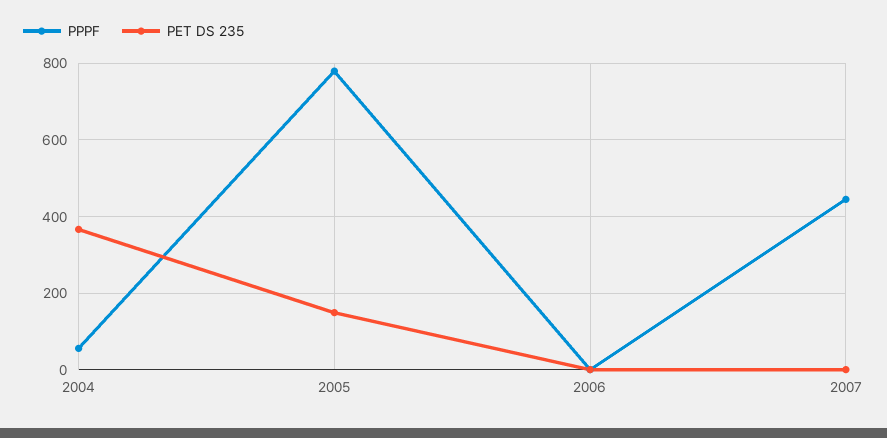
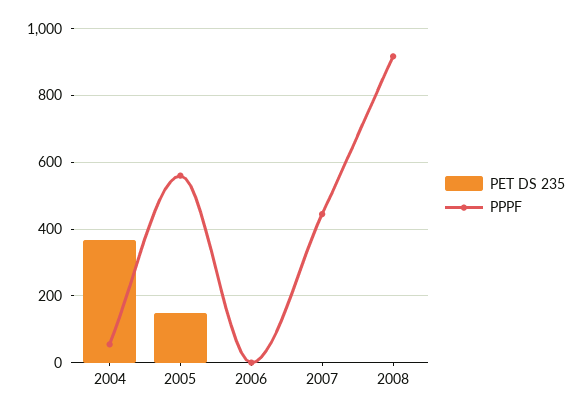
PPPF, 2005: 780 -> 560
PET DS 235, 2008: none -> 0
PPPF, 2008: none -> 920

